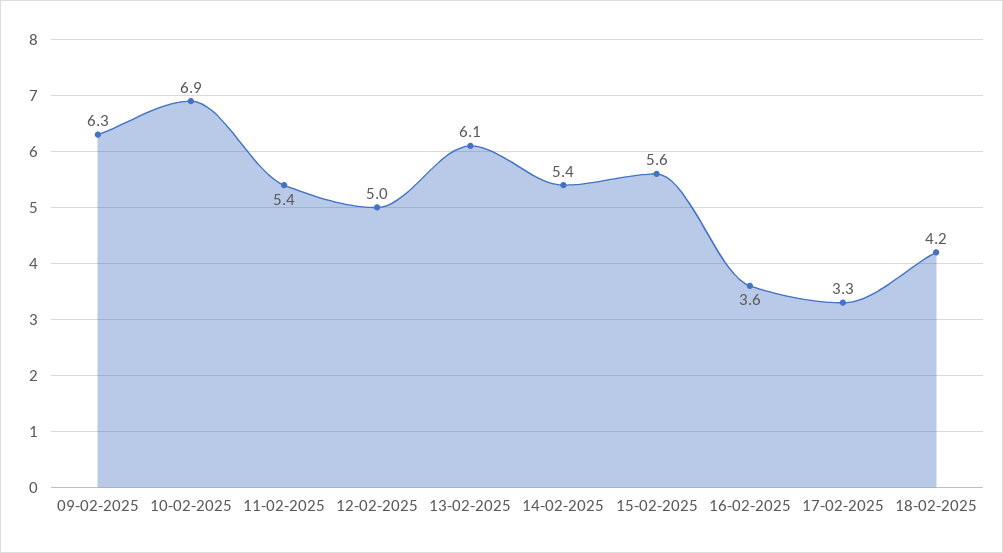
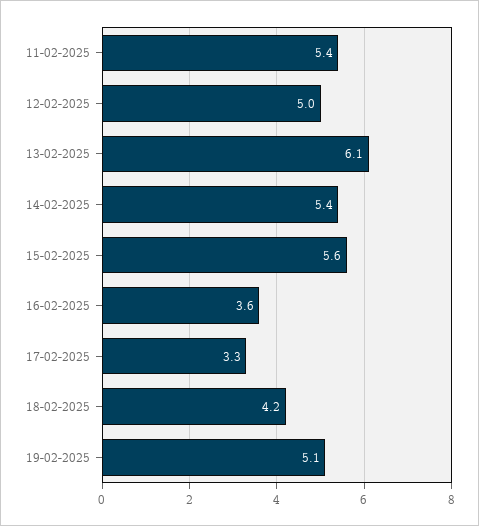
09-02-2025: 6.3 -> none
10-02-2025: 6.9 -> none
19-02-2025: none -> 5.1

